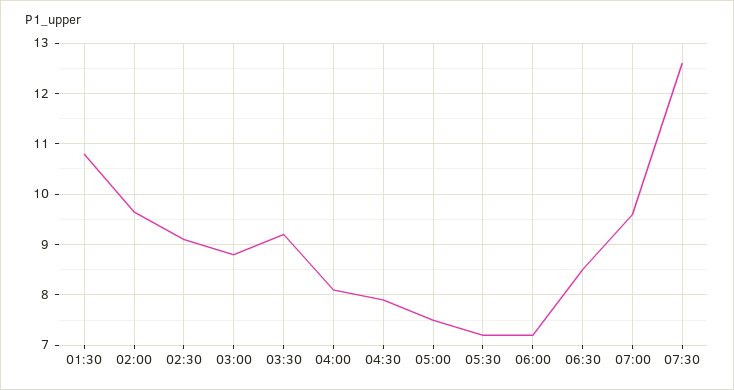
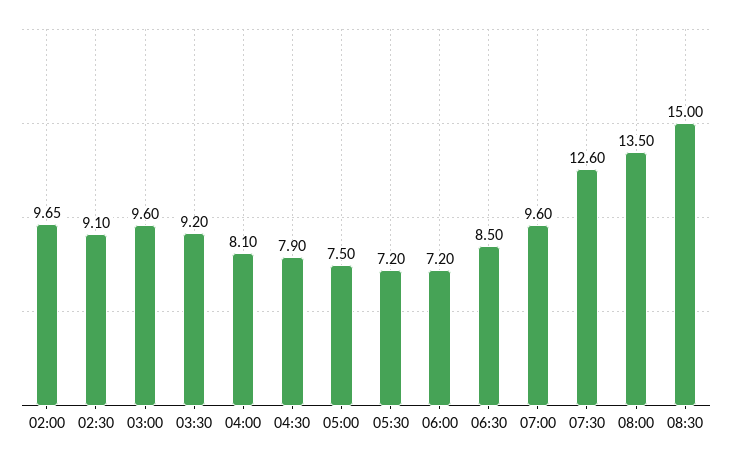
01:30: 10.8 -> none
03:00: 8.8 -> 9.6
08:00: none -> 13.5
08:30: none -> 15

